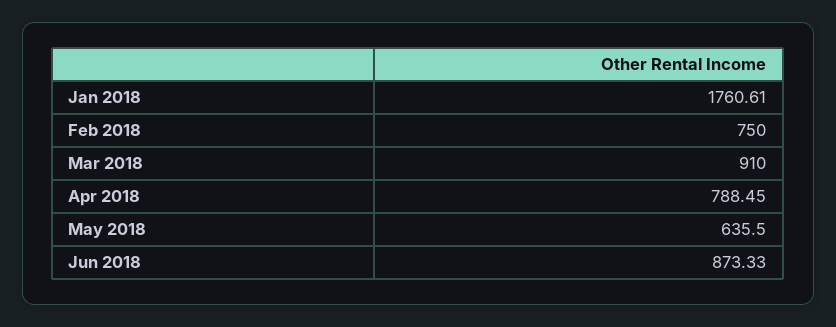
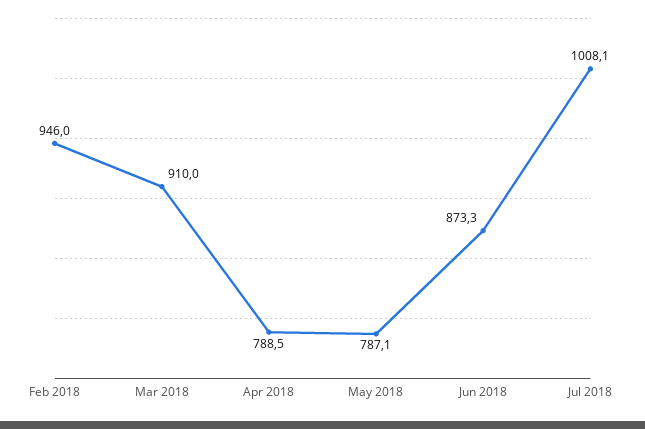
Jan 2018: 1760.61 -> none
Feb 2018: 750 -> 946
May 2018: 635.5 -> 787.1
Jul 2018: none -> 1008.1

